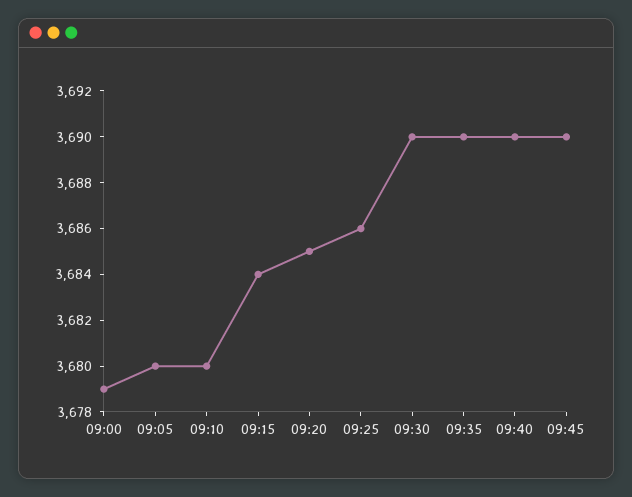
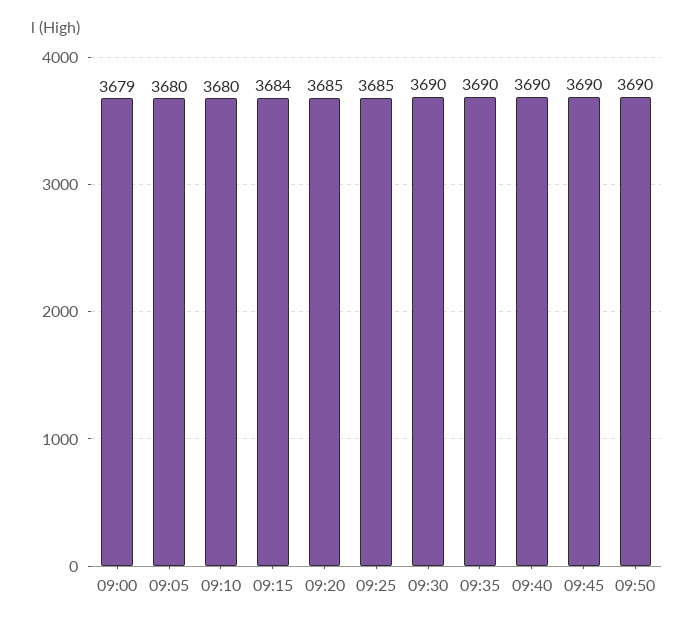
09:25: 3686 -> 3685
09:50: none -> 3690

